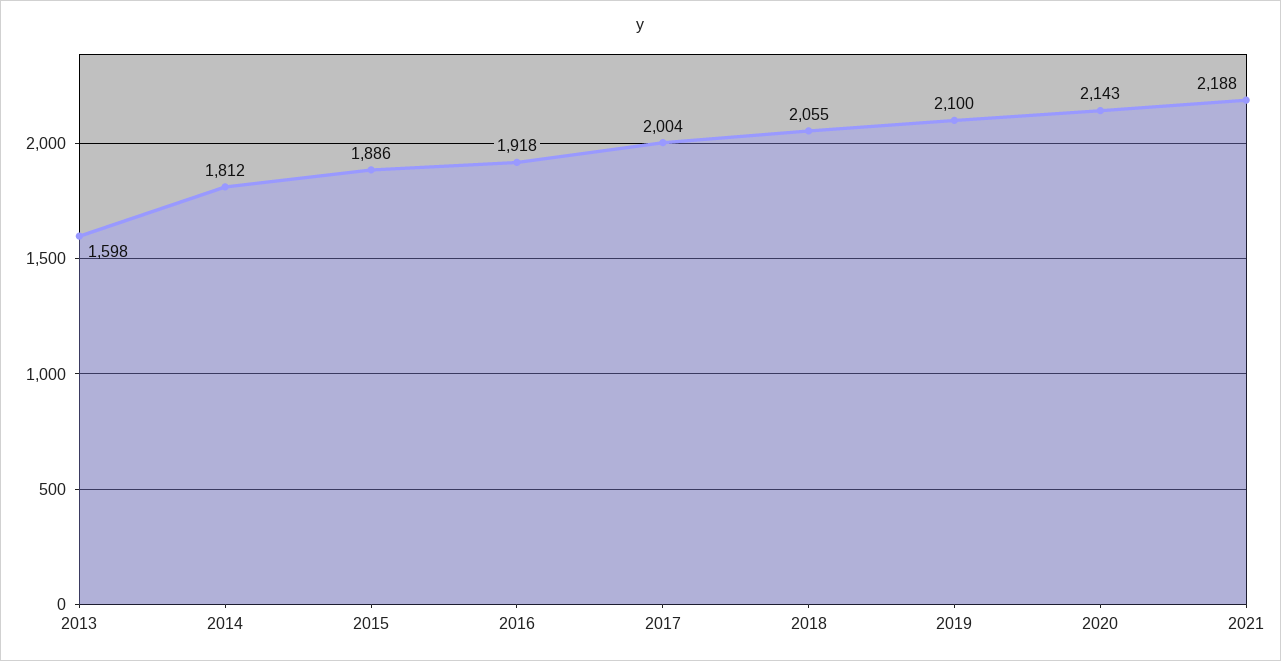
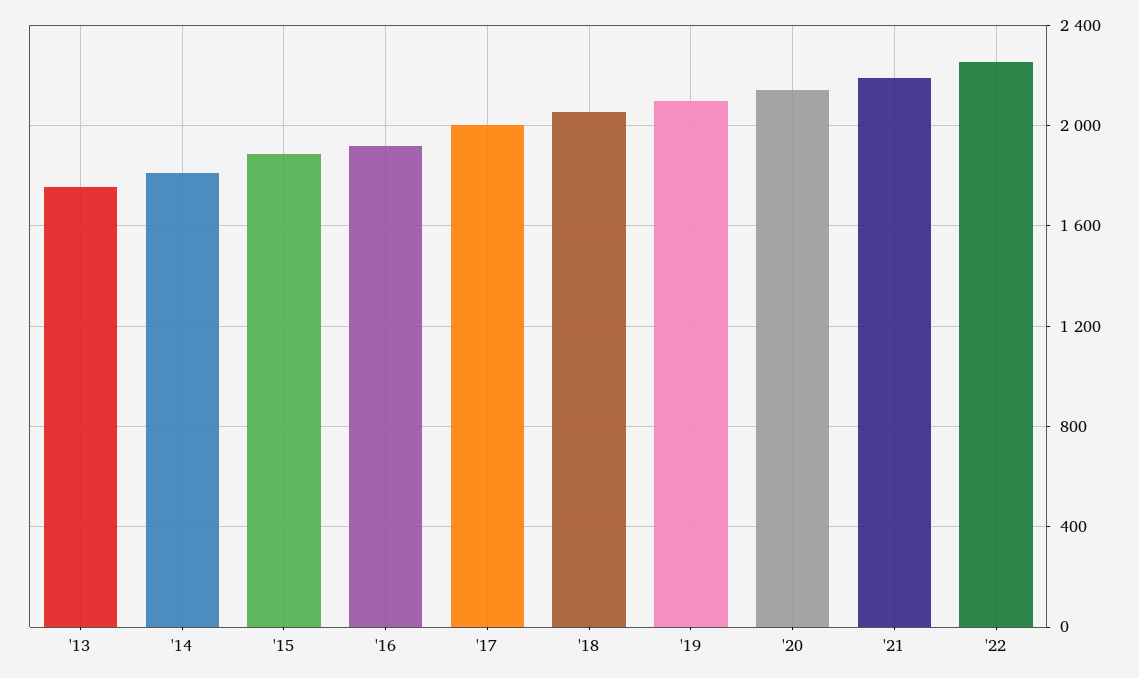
2013: 1598 -> 1750
'22: none -> 2250

